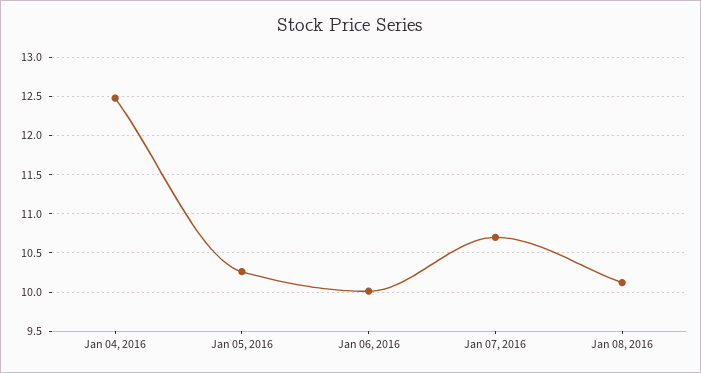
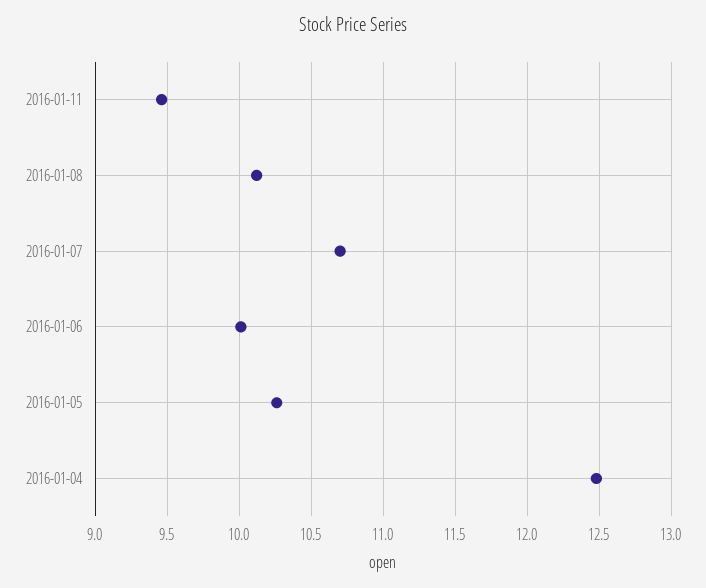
2016-01-11: none -> 9.45

